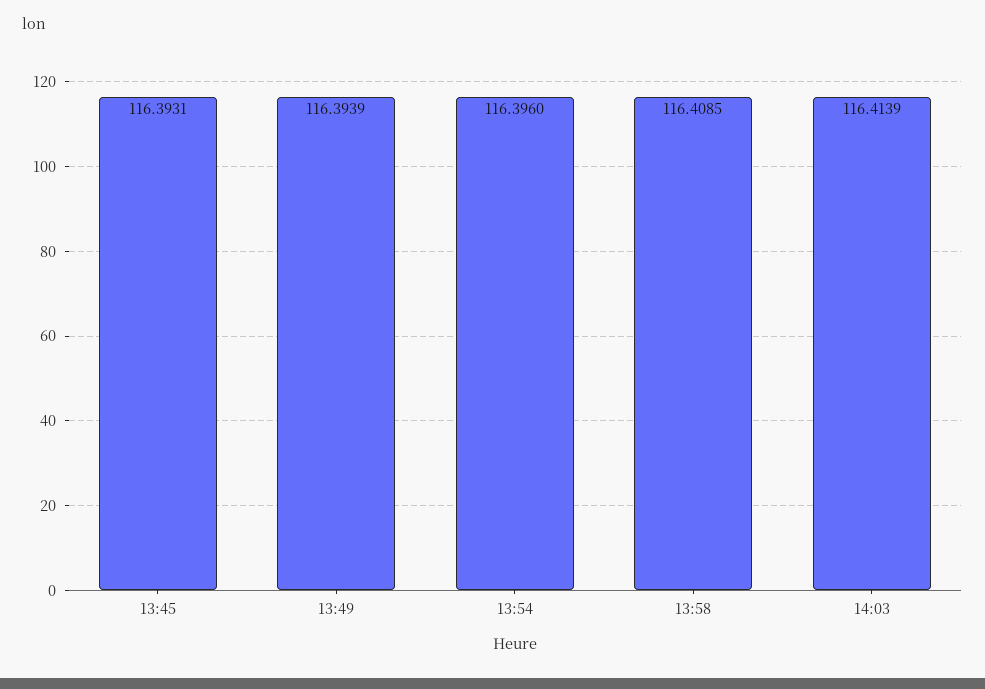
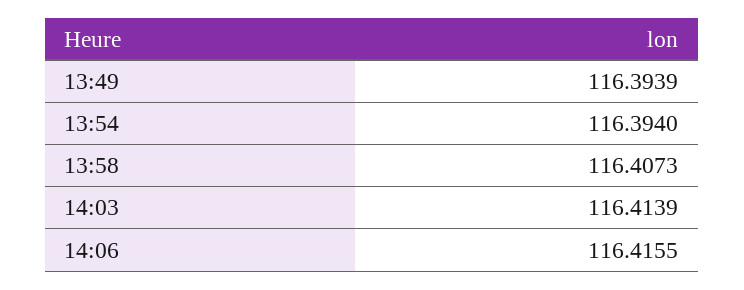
13:45: 116.3931 -> none
13:54: 116.396 -> 116.394
13:58: 116.4085 -> 116.4073
14:06: none -> 116.4155

